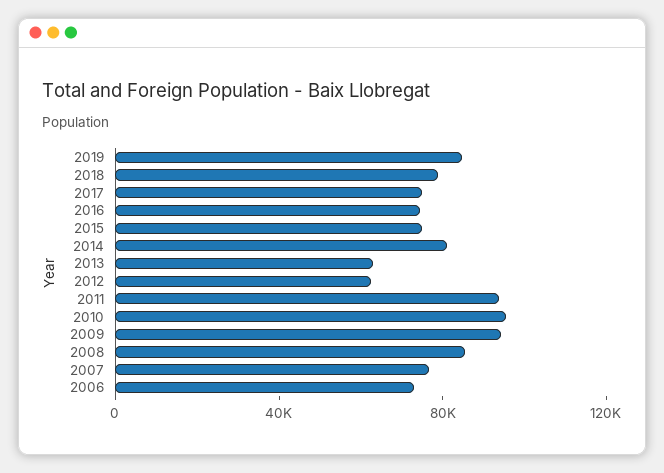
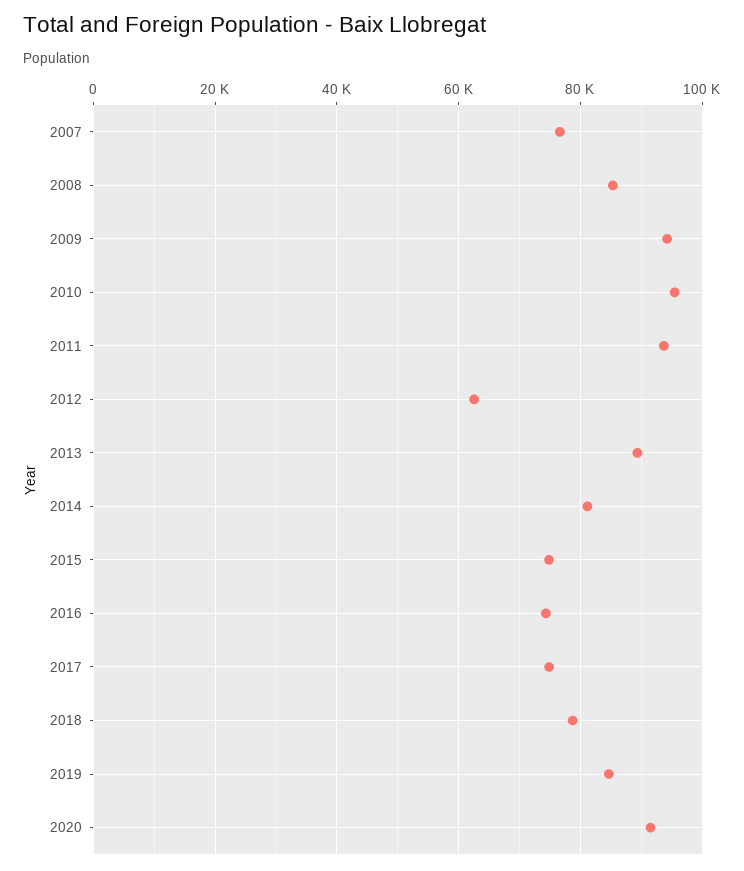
2013: 60000 -> 90000
2006: 70000 -> none
2020: none -> 92000

